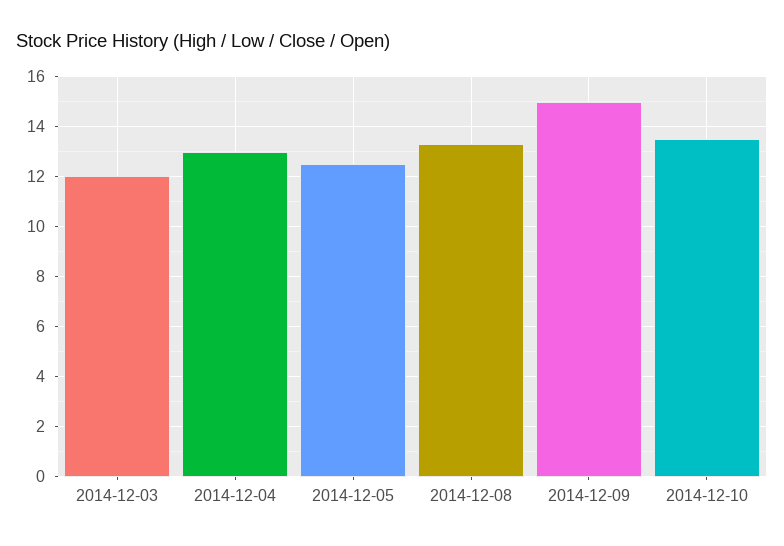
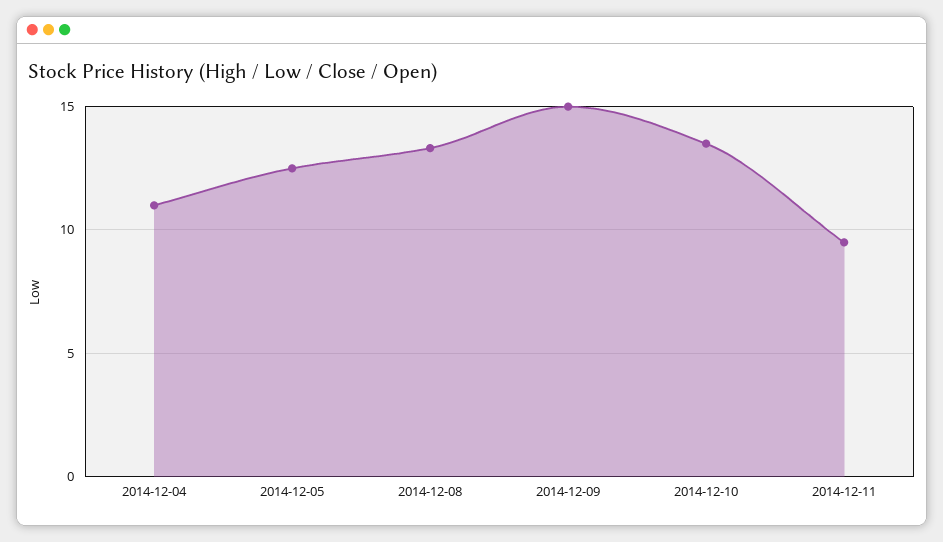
2014-12-03: 12 -> none
2014-12-04: 13 -> 11
2014-12-11: none -> 9.5

